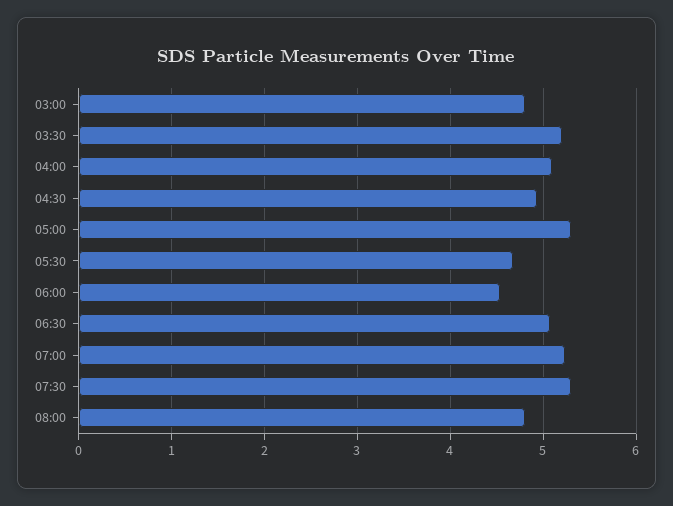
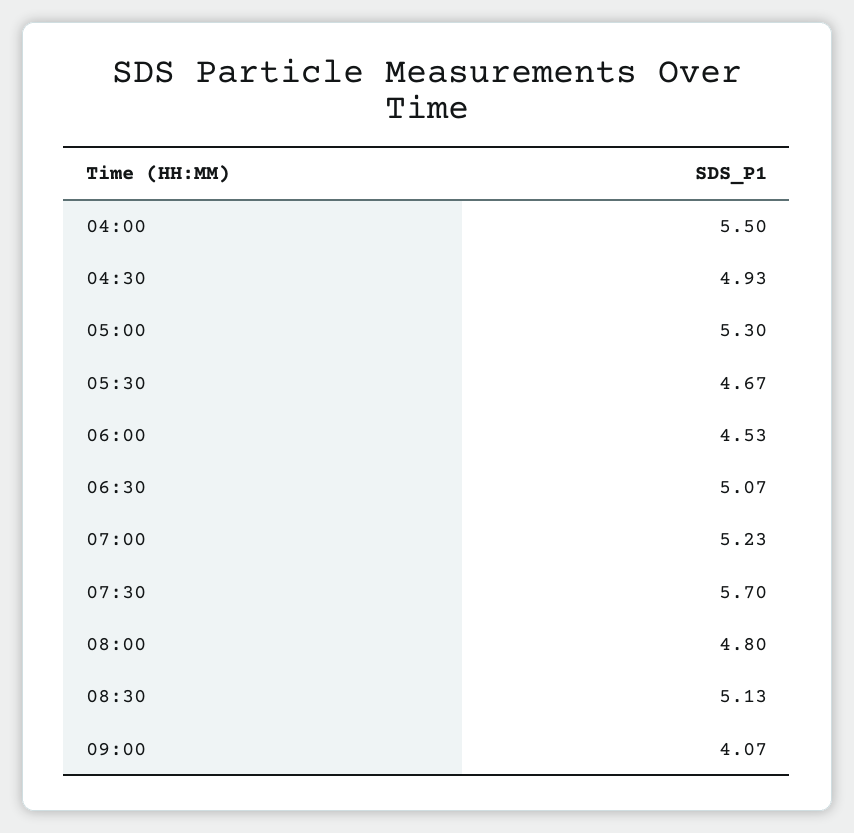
03:00: 4.8 -> none
03:30: 5.2 -> none
04:00: 5.1 -> 5.5
07:30: 5.3 -> 5.7
08:30: none -> 5.13
09:00: none -> 4.07

